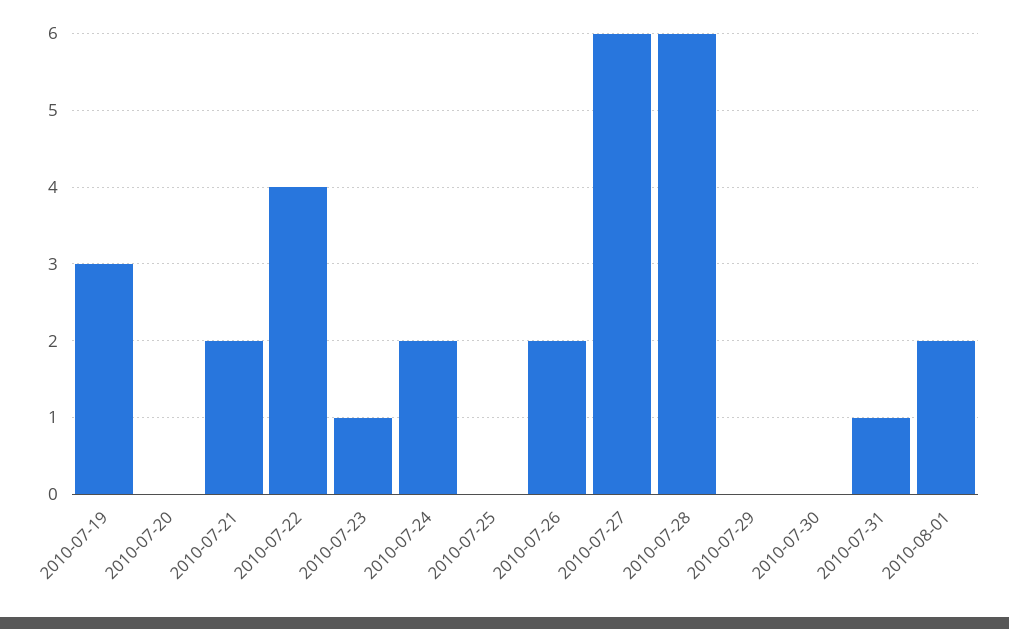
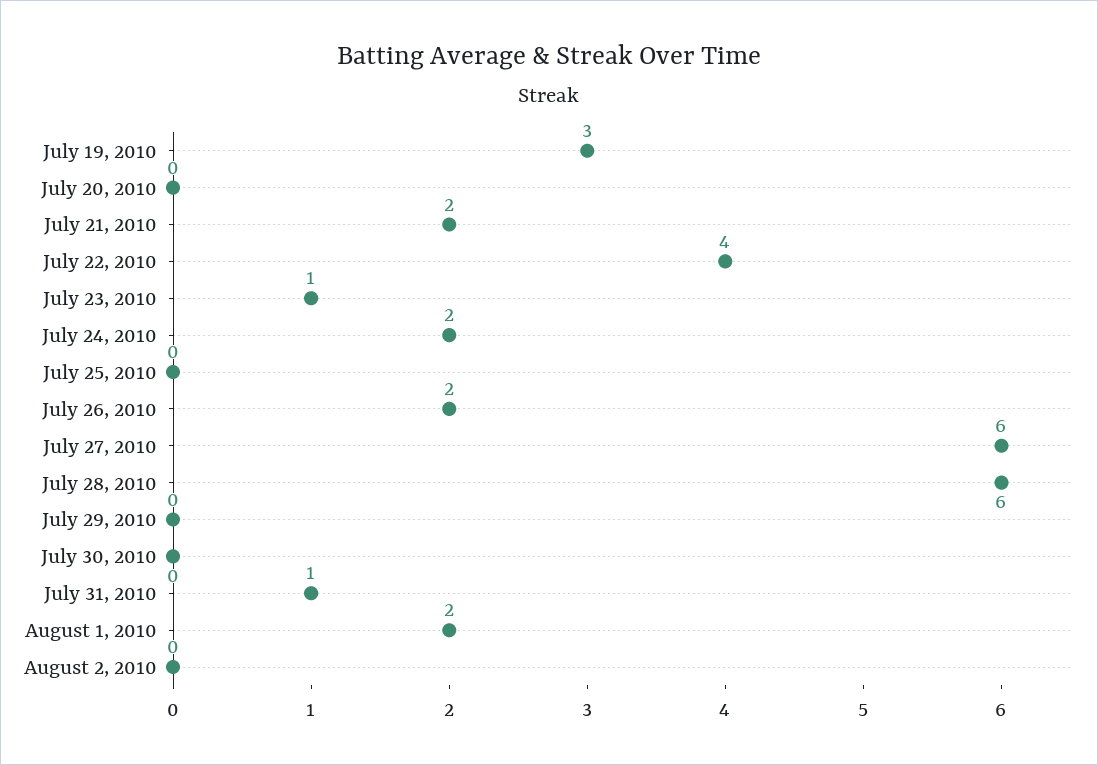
August 2, 2010: none -> 0

